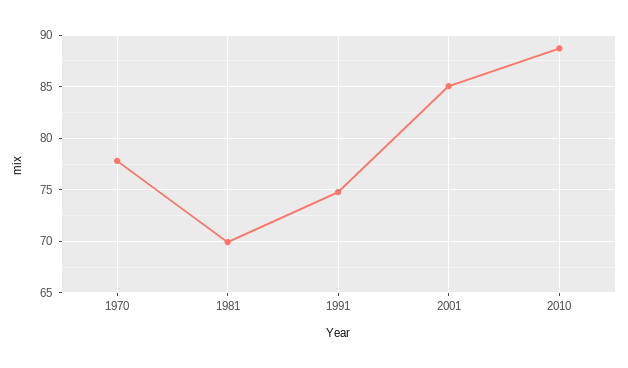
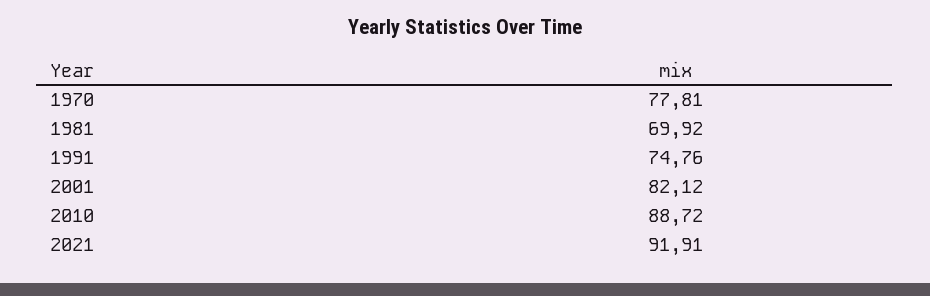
2001: 85 -> 82.12
2021: none -> 91.91

